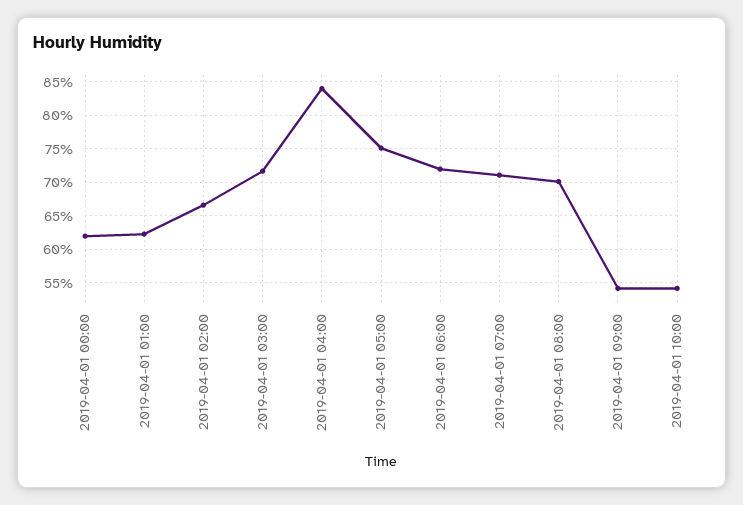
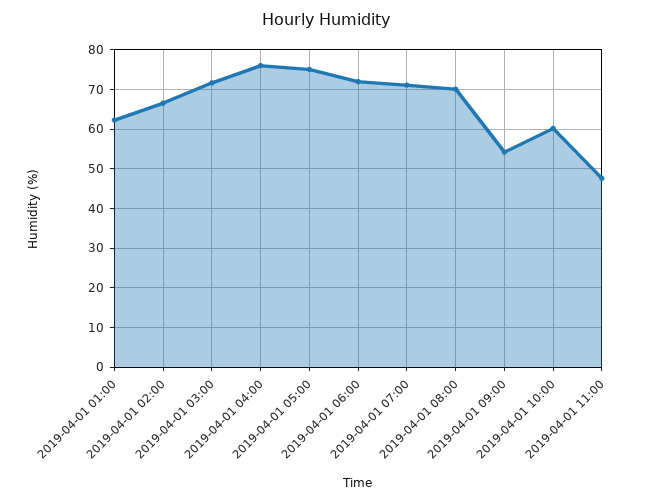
2019-04-01 00:00: 62 -> none
2019-04-01 04:00: 84 -> 76
2019-04-01 10:00: 54 -> 60
2019-04-01 11:00: none -> 48

